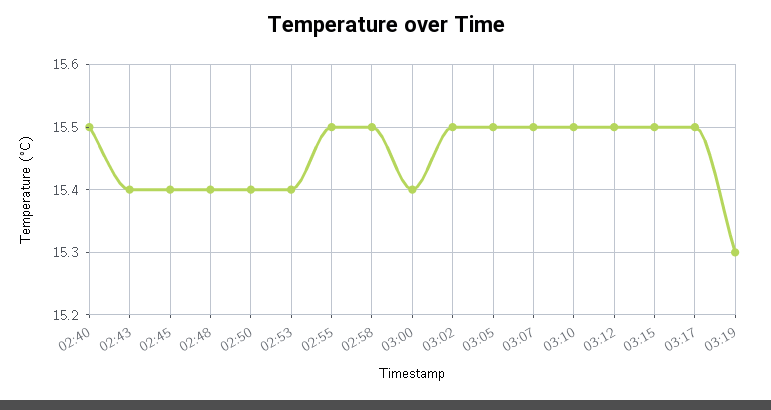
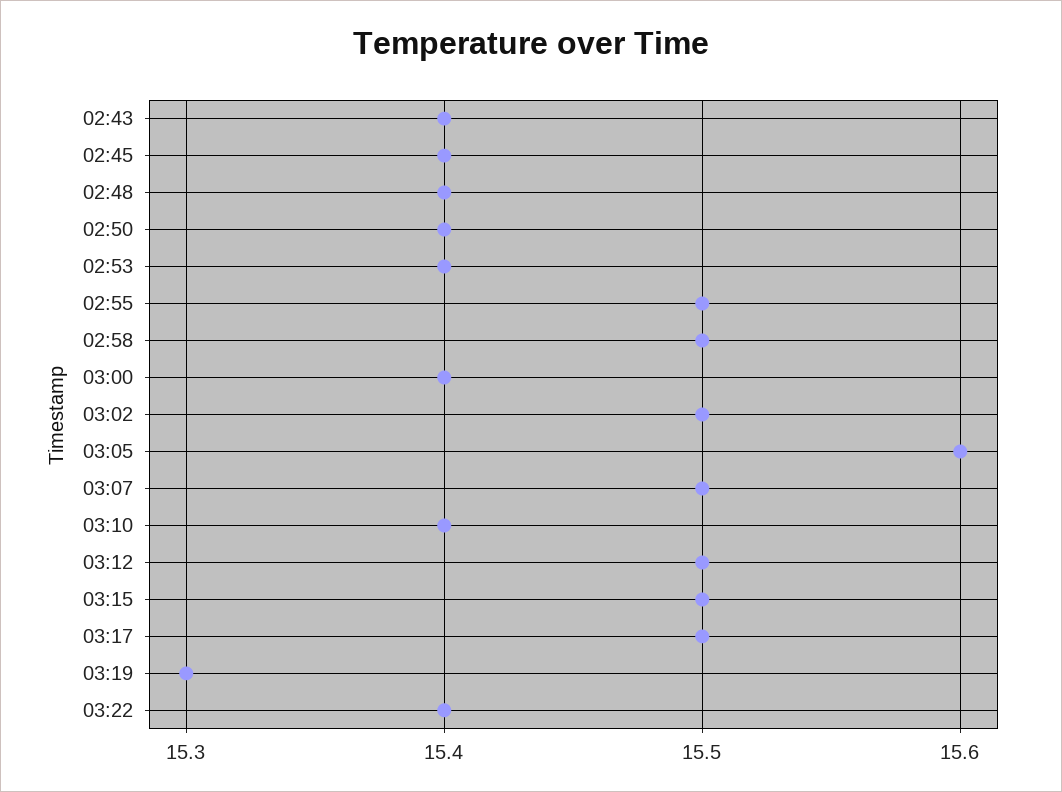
02:40: 15.5 -> none
03:05: 15.5 -> 15.6
03:10: 15.5 -> 15.4
03:22: none -> 15.4

